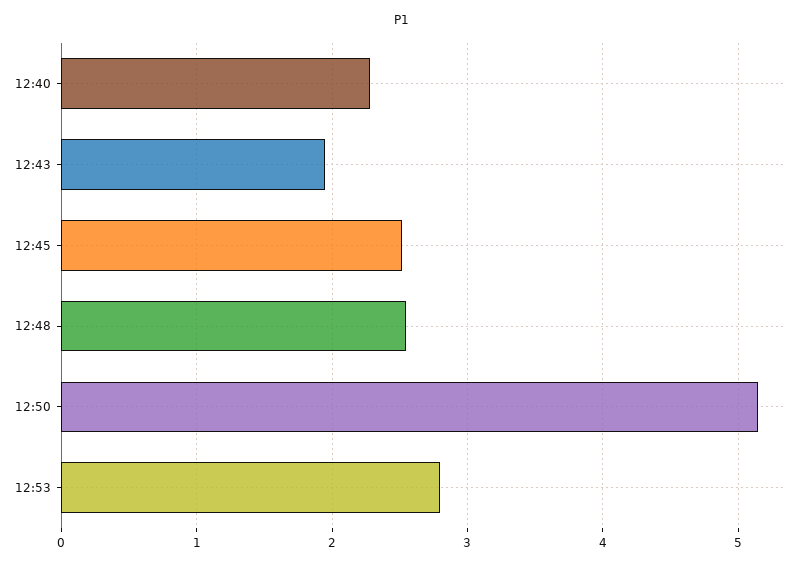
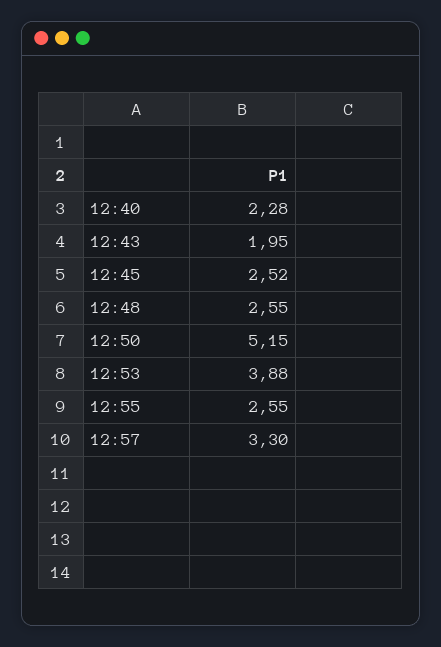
12:53: 2.8 -> 3.88
12:55: none -> 2.55
12:57: none -> 3.3

